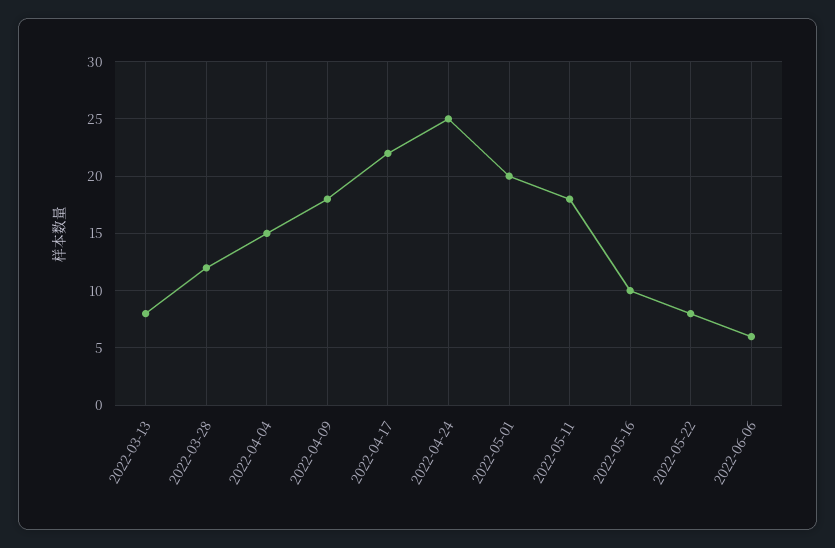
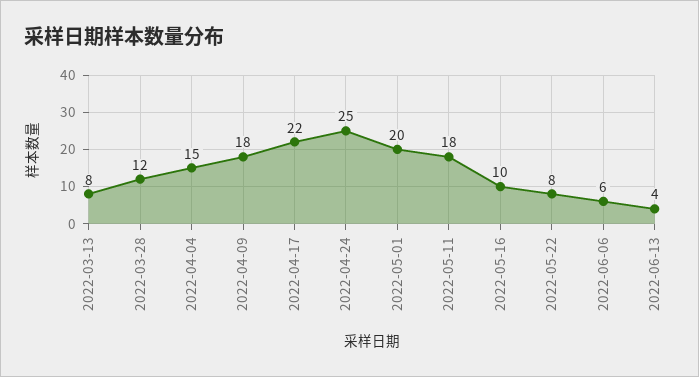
2022-06-13: none -> 4

